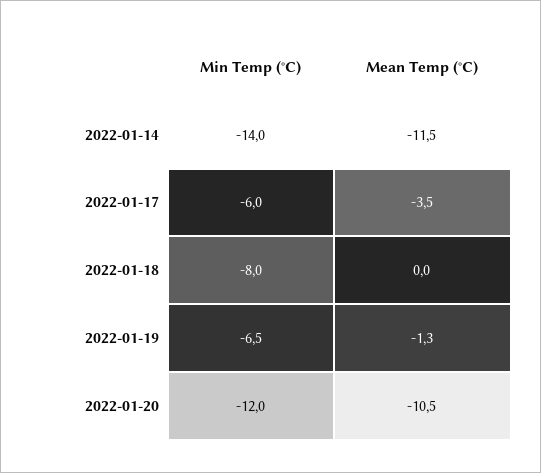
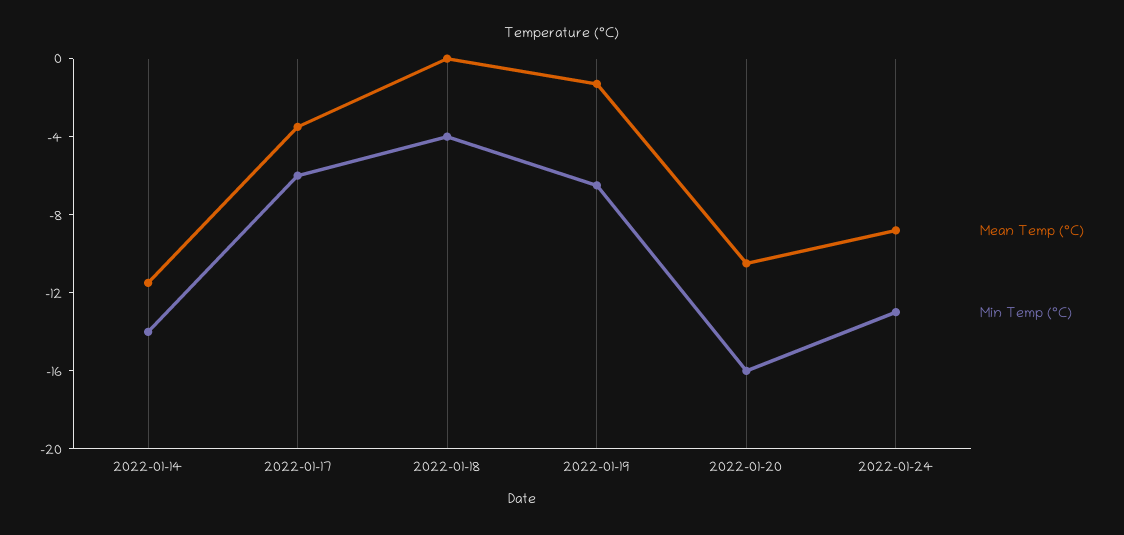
Min Temp (°C), 2022-01-18: -8 -> -4
Min Temp (°C), 2022-01-20: -12 -> -16
Mean Temp (°C), 2022-01-24: none -> -9
Min Temp (°C), 2022-01-24: none -> -13

